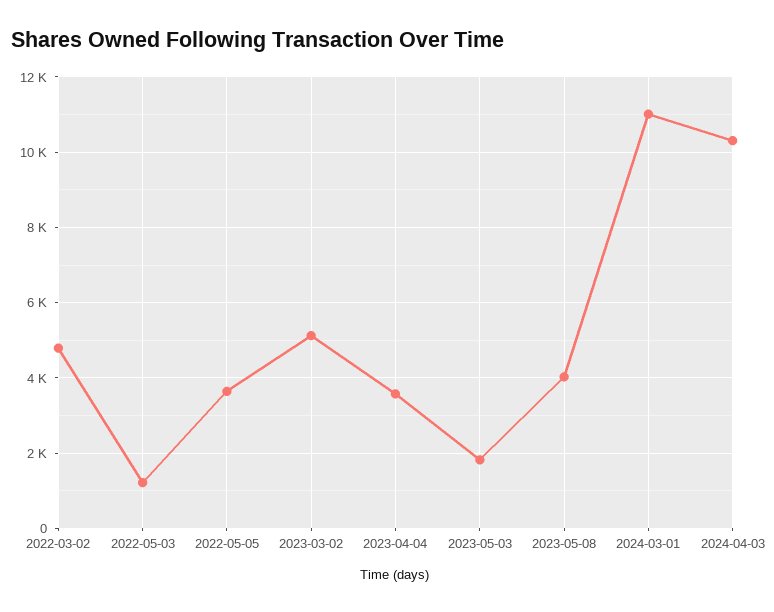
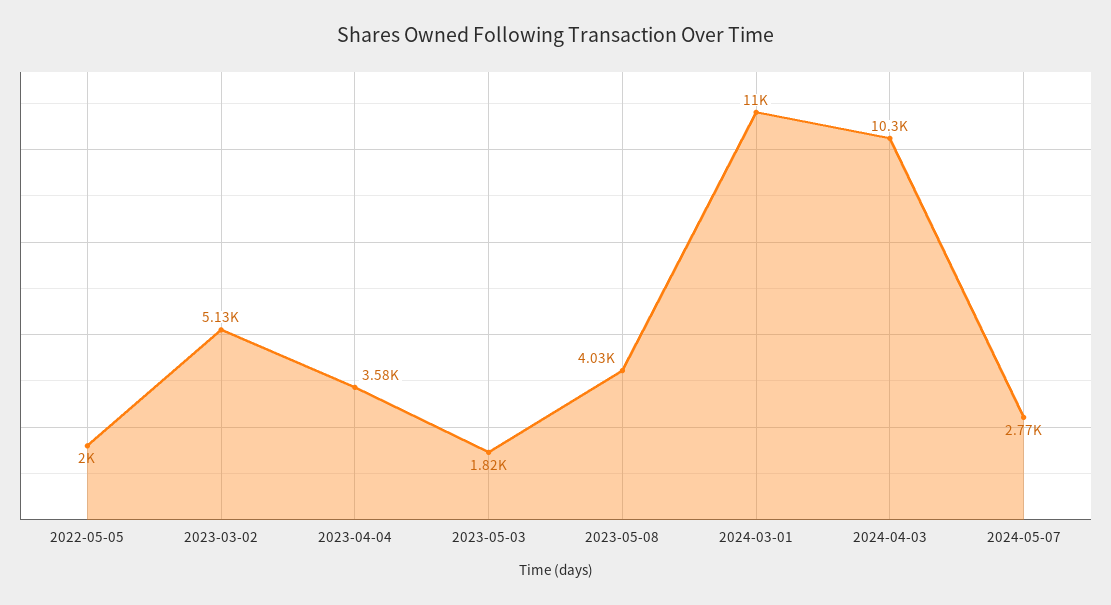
2022-03-02: 4800 -> none
2022-05-03: 1200 -> none
2022-05-05: 3600 -> 2000
2024-05-07: none -> 2770

